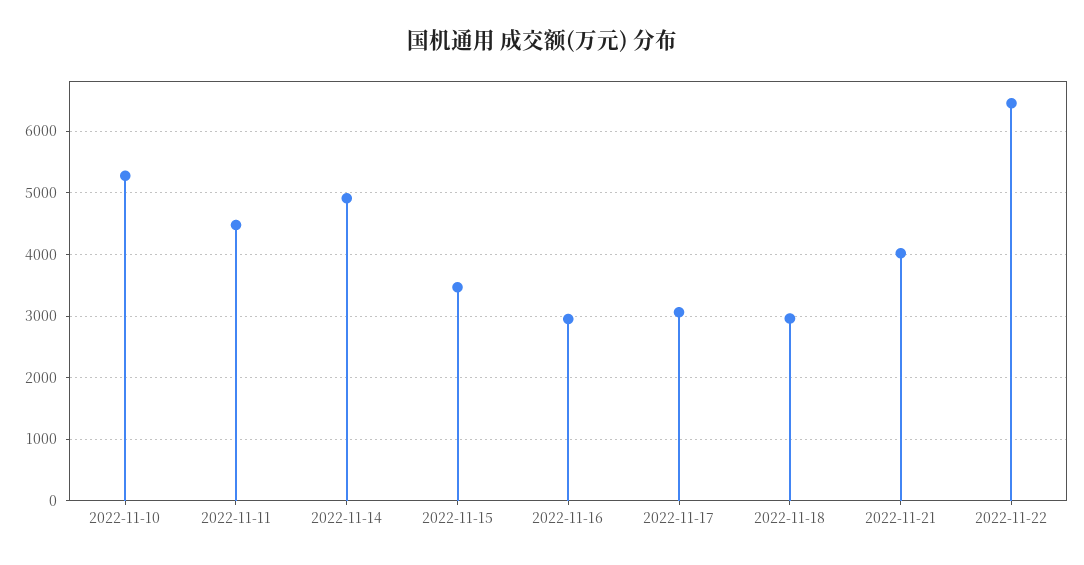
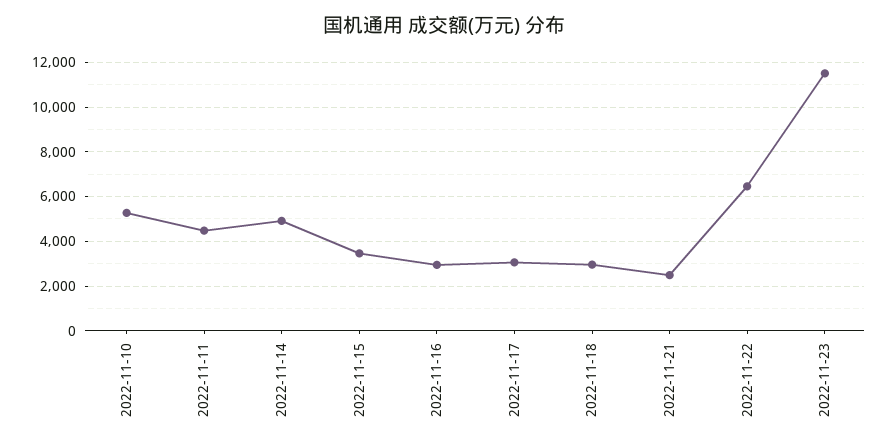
2022-11-21: 4000 -> 2500
2022-11-23: none -> 11500

